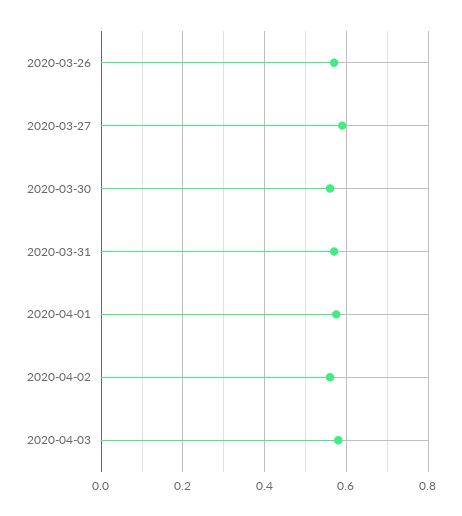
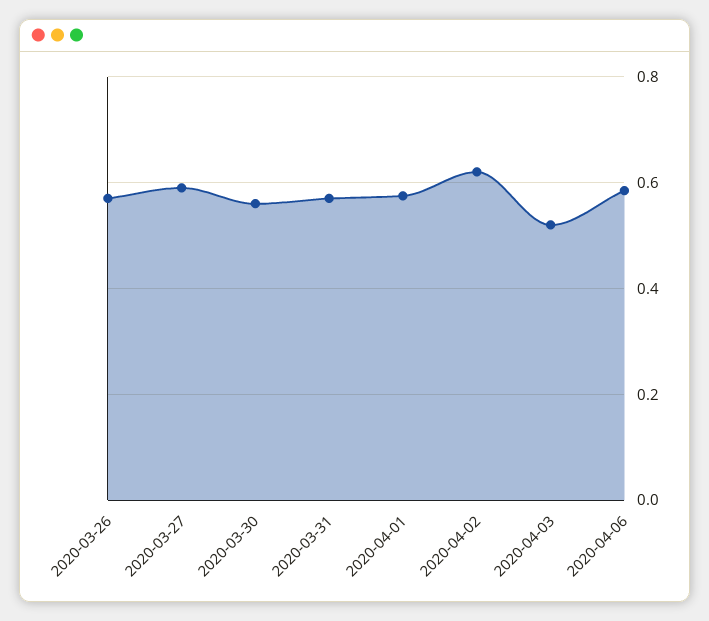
2020-04-02: 0.56 -> 0.62
2020-04-03: 0.58 -> 0.52
2020-04-06: none -> 0.58

